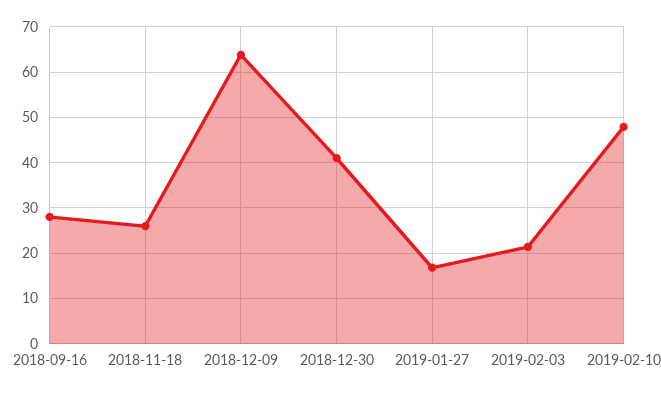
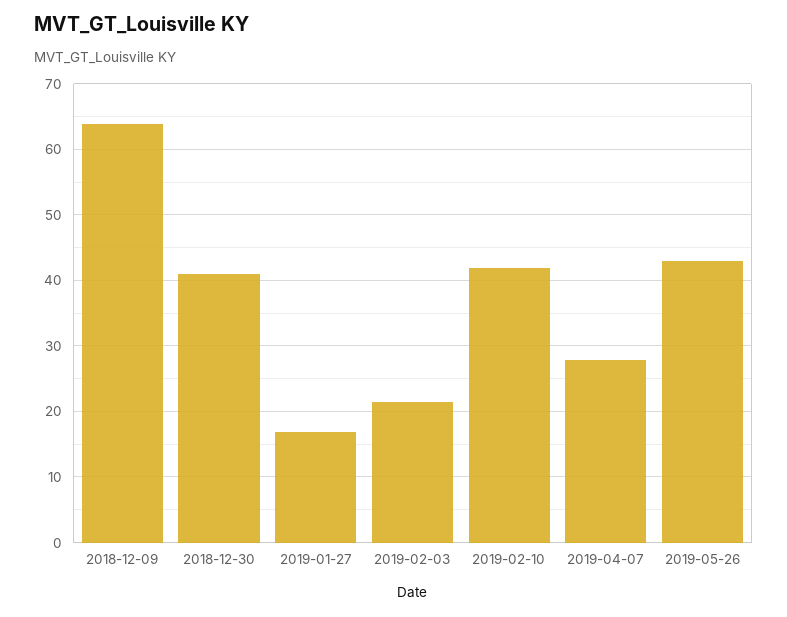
2018-09-16: 28 -> none
2018-11-18: 26 -> none
2019-02-10: 48 -> 42
2019-04-07: none -> 28
2019-05-26: none -> 43

